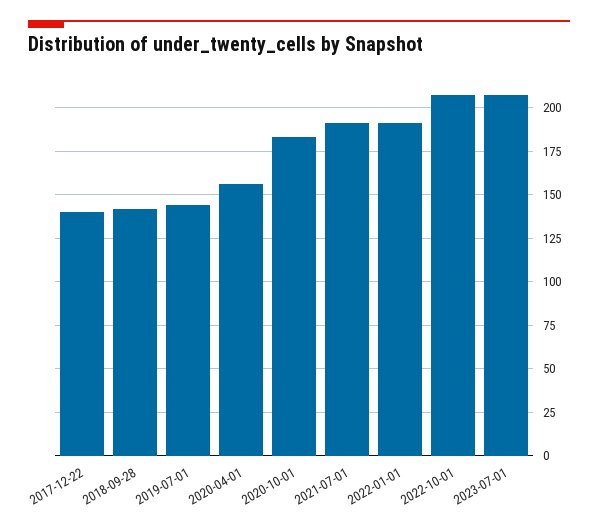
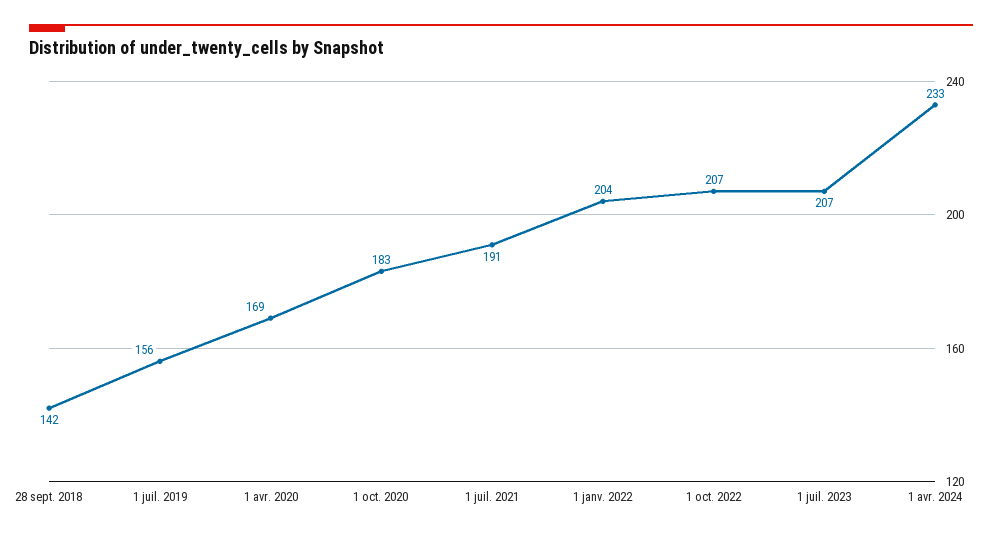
2017-12-22: 140 -> none
2019-07-01: 145 -> 156
2020-04-01: 155 -> 169
2022-01-01: 190 -> 204
1 avr. 2024: none -> 233

